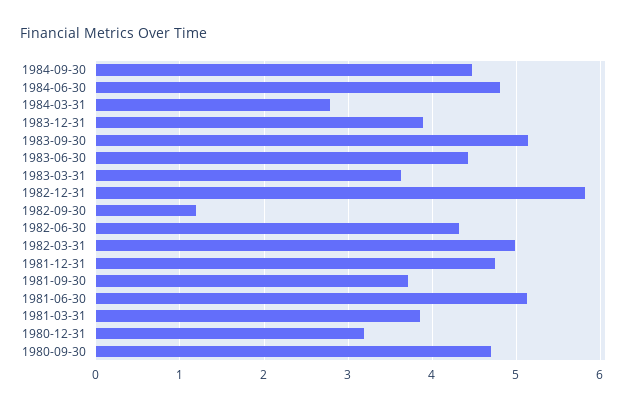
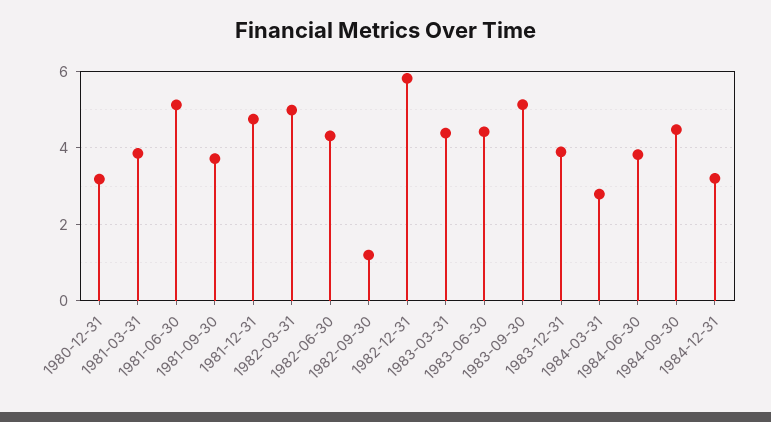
1984-06-30: 4.8 -> 3.8
1983-03-31: 3.6 -> 4.4
1980-09-30: 4.7 -> none
1984-12-31: none -> 3.2

